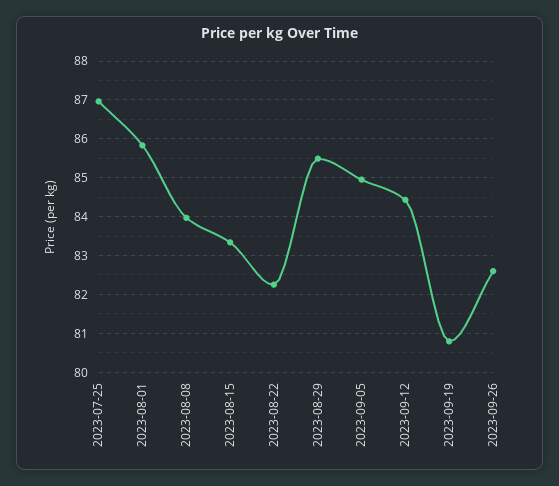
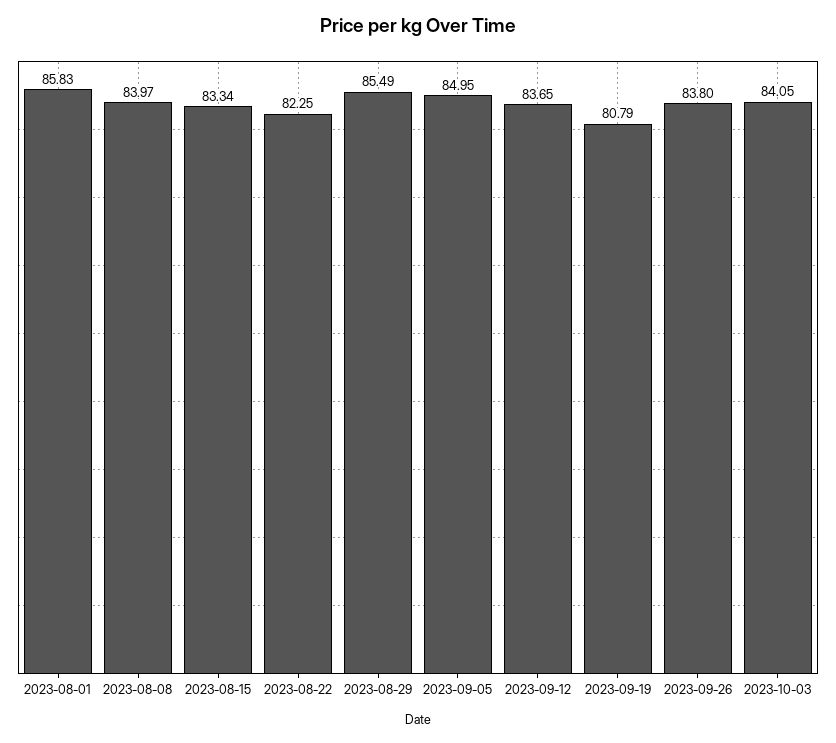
2023-07-25: 87 -> none
2023-09-12: 84.4 -> 83.65
2023-09-26: 82.6 -> 83.8
2023-10-03: none -> 84.05

